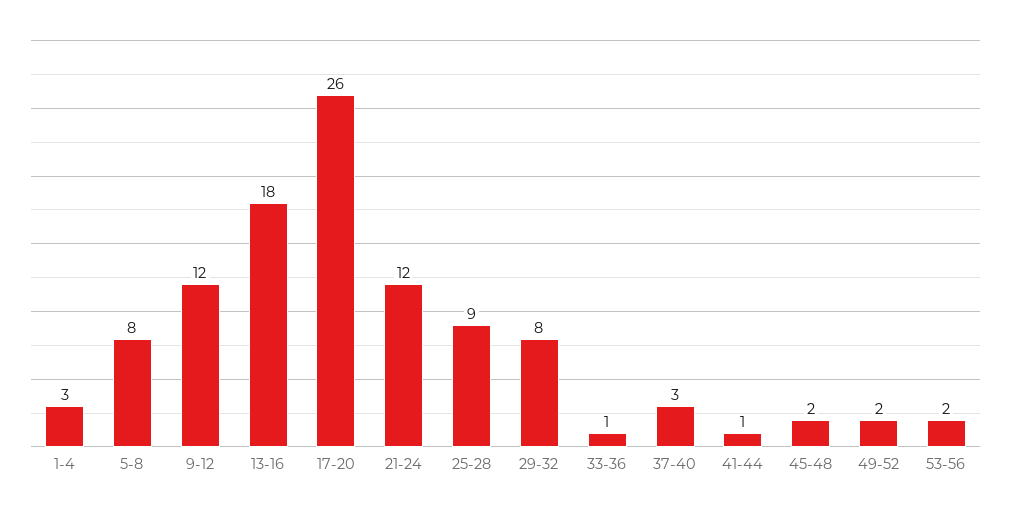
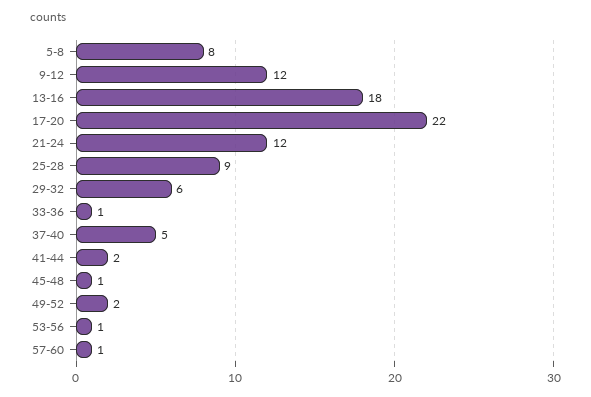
1-4: 3 -> none
17-20: 26 -> 22
29-32: 8 -> 6
37-40: 3 -> 5
41-44: 1 -> 2
45-48: 2 -> 1
53-56: 2 -> 1
57-60: none -> 1

